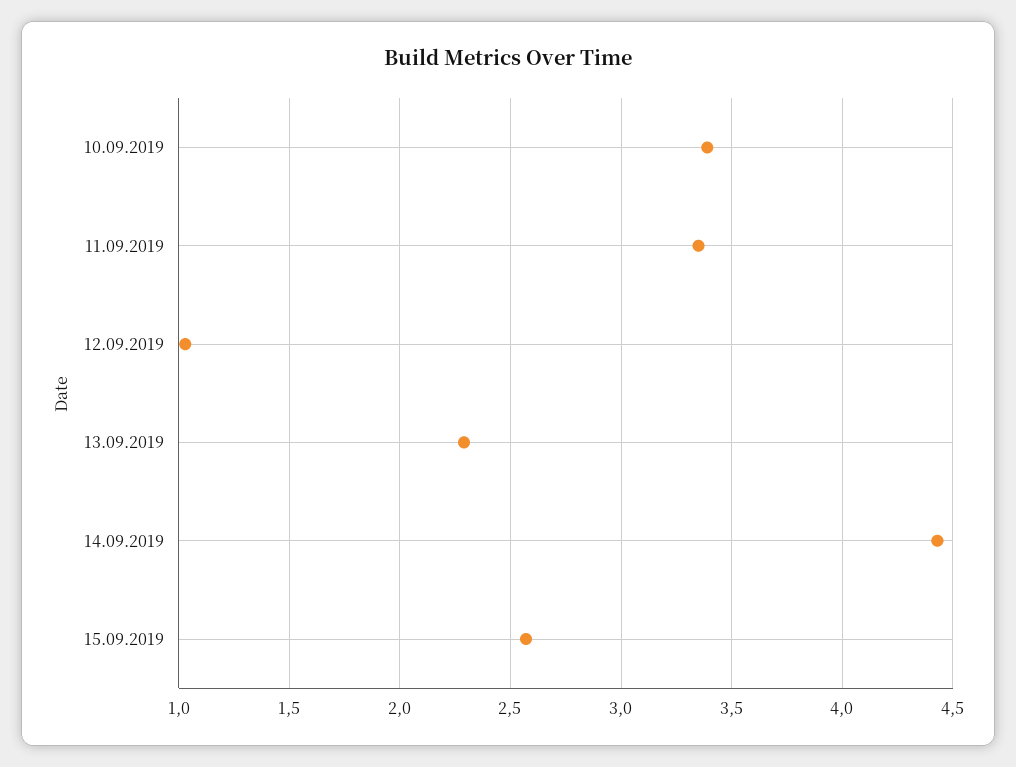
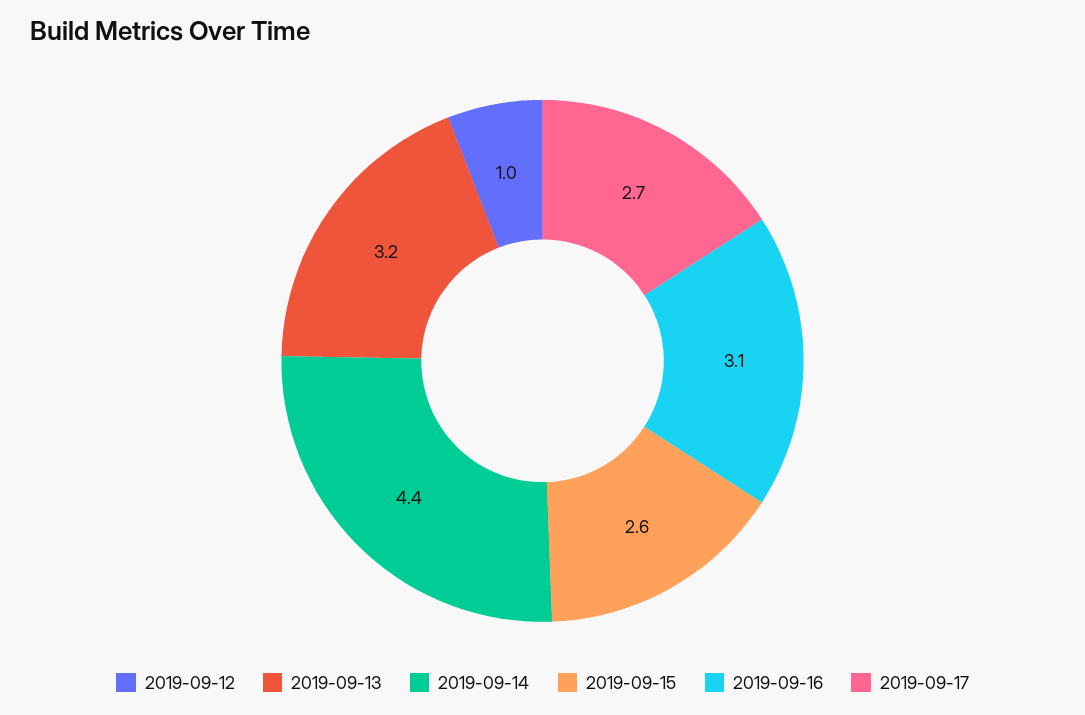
10.09.2019: 3.4 -> none
11.09.2019: 3.35 -> none
13.09.2019: 2.3 -> 3.2
2019-09-16: none -> 3.1
2019-09-17: none -> 2.7

